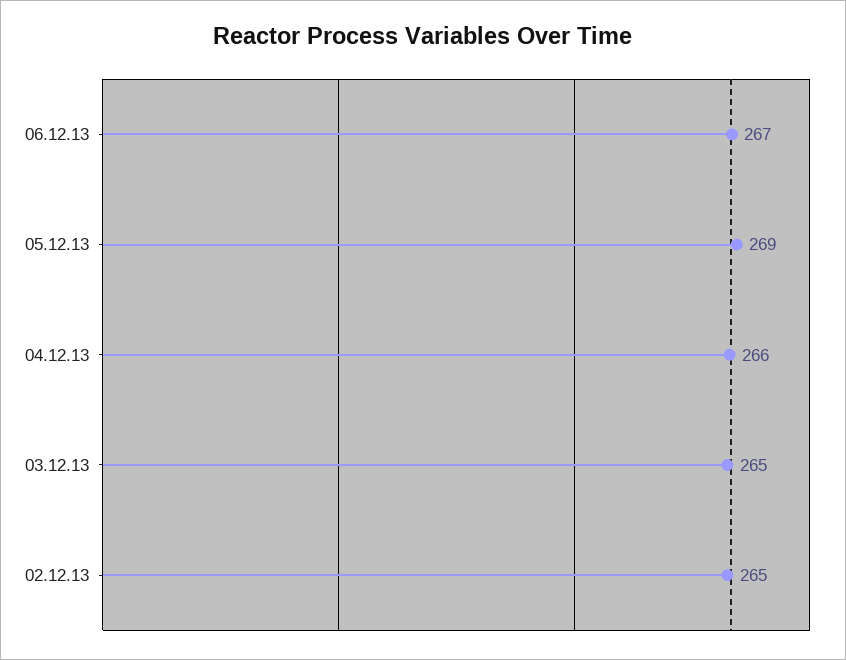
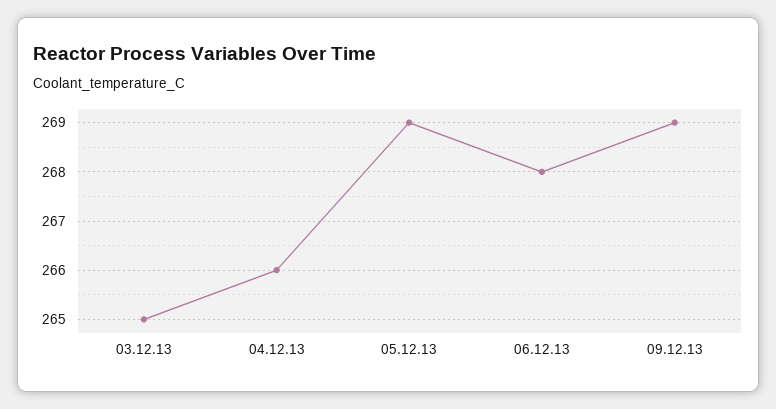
06.12.13: 267 -> 268
02.12.13: 265 -> none
09.12.13: none -> 269

